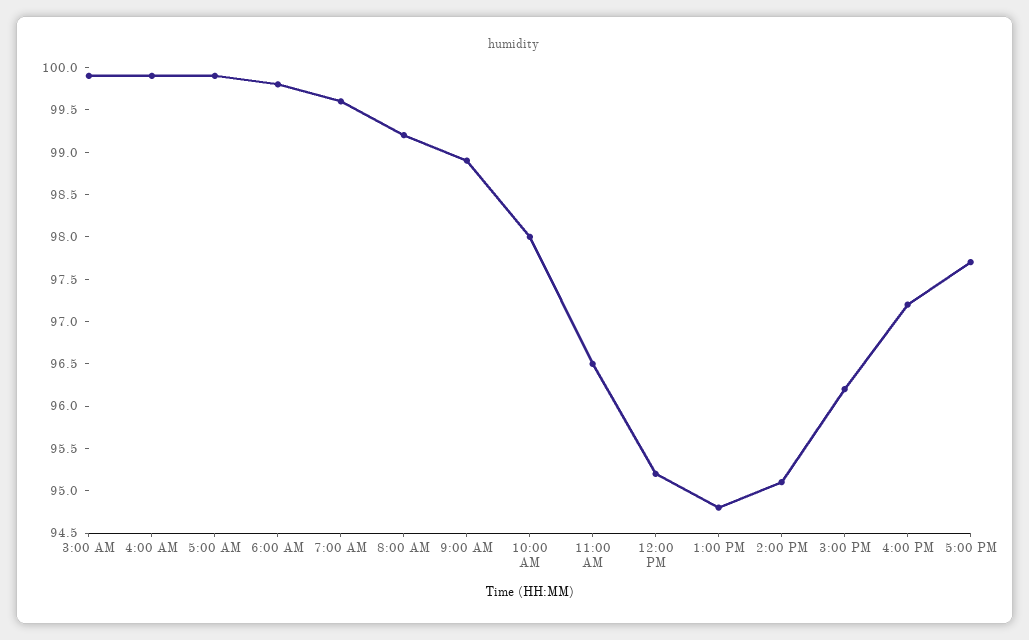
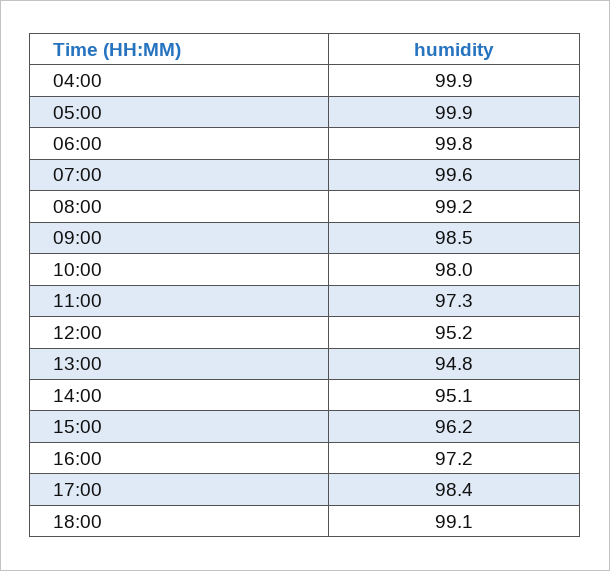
3:00 AM: 99.9 -> none
9:00 AM: 98.9 -> 98.5
11:00 AM: 96.5 -> 97.3
5:00 PM: 97.7 -> 98.4
18:00: none -> 99.1

